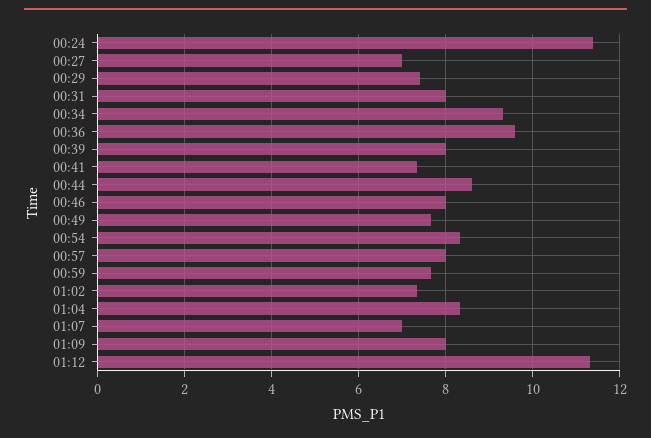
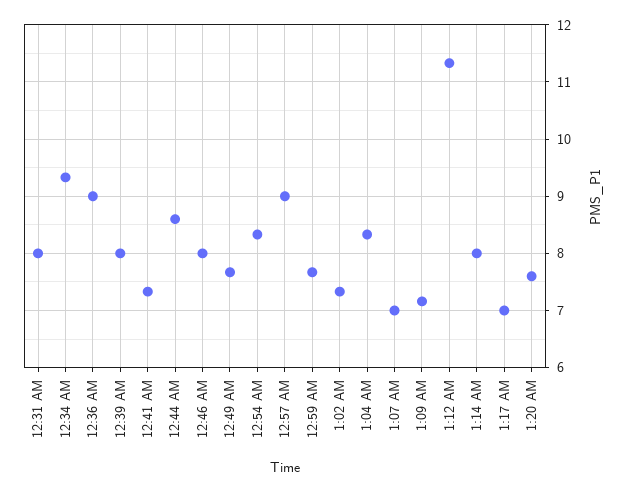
00:24: 11.4 -> none
00:27: 7 -> none
00:29: 7.4 -> none
00:36: 9.6 -> 9
00:57: 8 -> 9
01:09: 8 -> 7.2
1:14 AM: none -> 8
1:17 AM: none -> 7
1:20 AM: none -> 7.6

